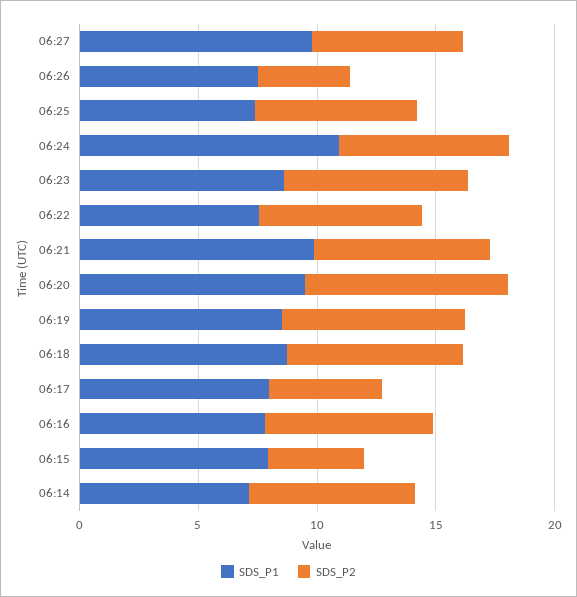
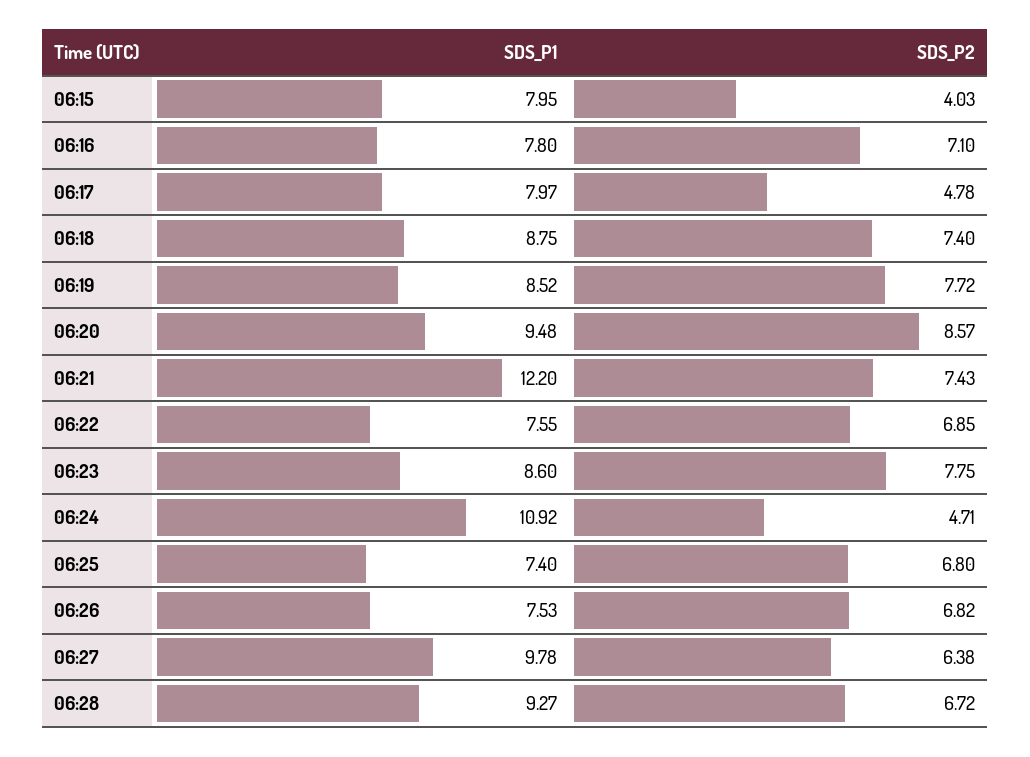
SDS_P2, 06:26: 4 -> 6.82
SDS_P2, 06:24: 7 -> 4.71
SDS_P1, 06:21: 10 -> 12.2
SDS_P1, 06:14: 7 -> none
SDS_P2, 06:14: 7 -> none
SDS_P1, 06:28: none -> 9.27
SDS_P2, 06:28: none -> 6.72

